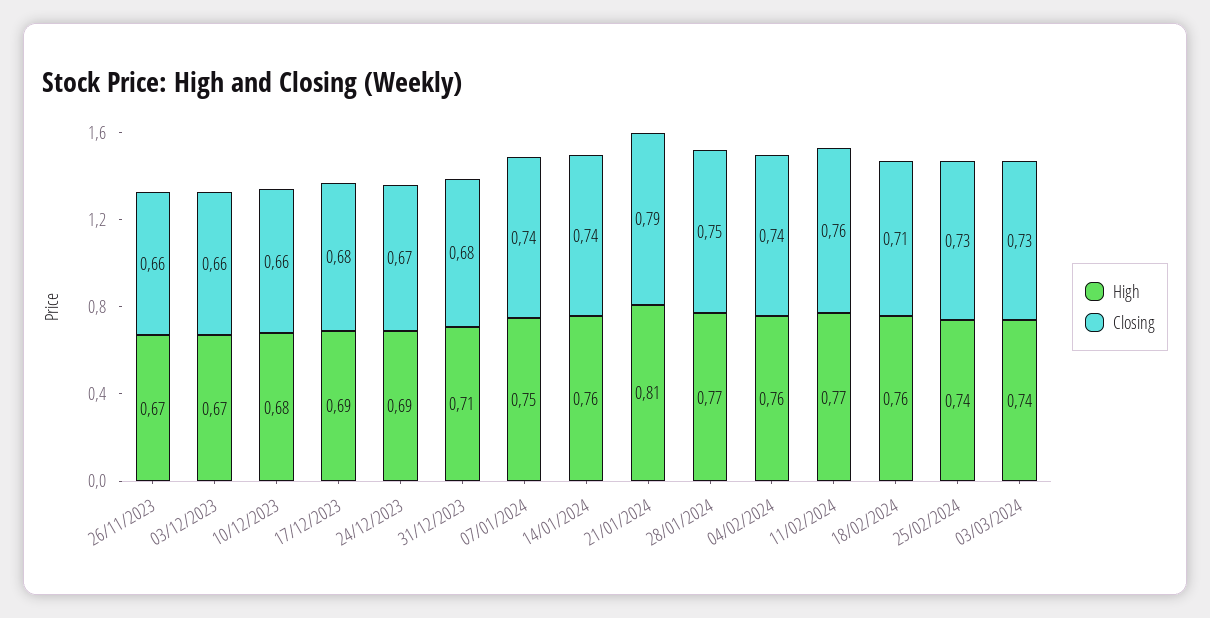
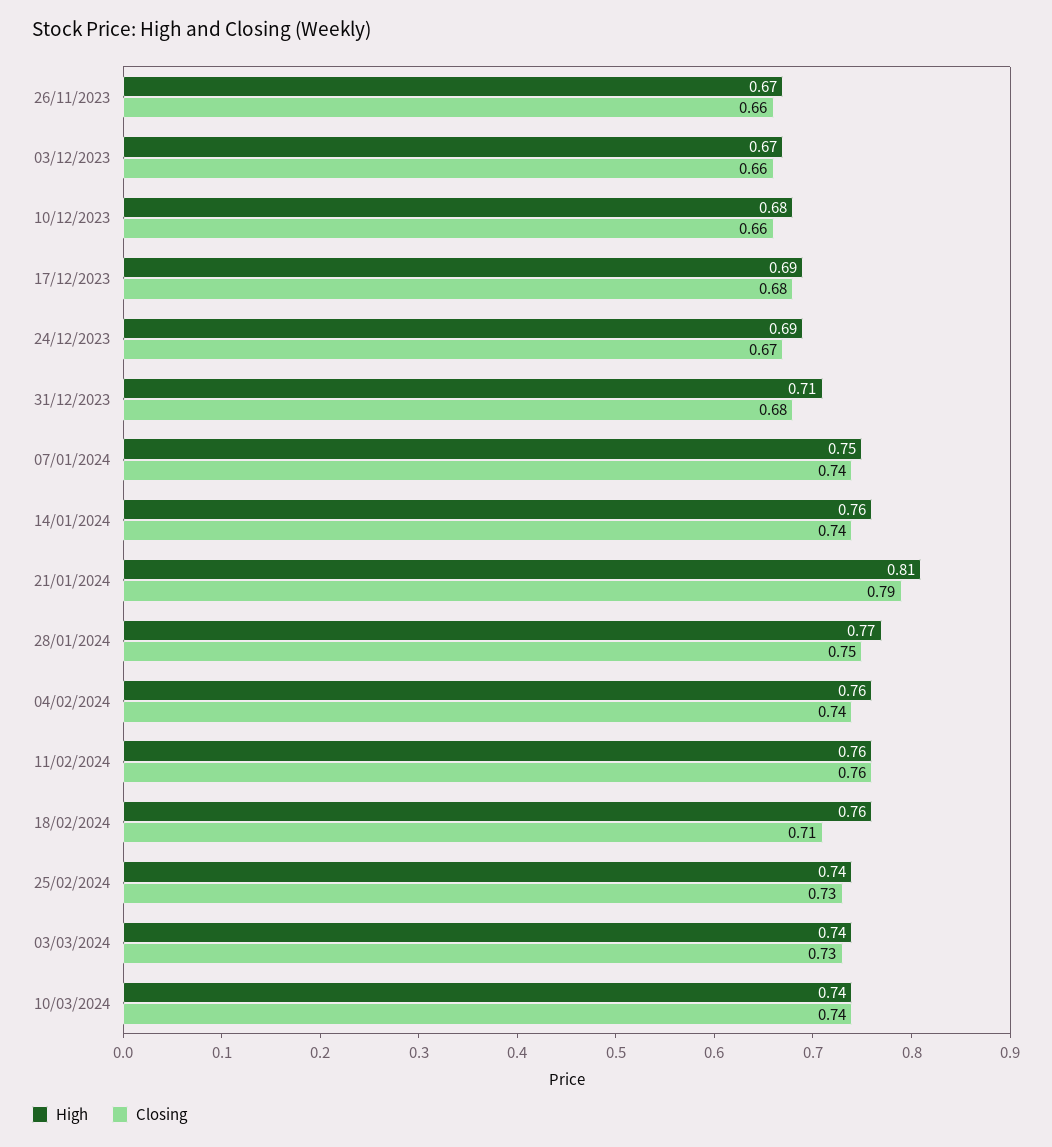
High, 11/02/2024: 0.77 -> 0.76
High, 10/03/2024: none -> 0.74
Closing, 10/03/2024: none -> 0.74

